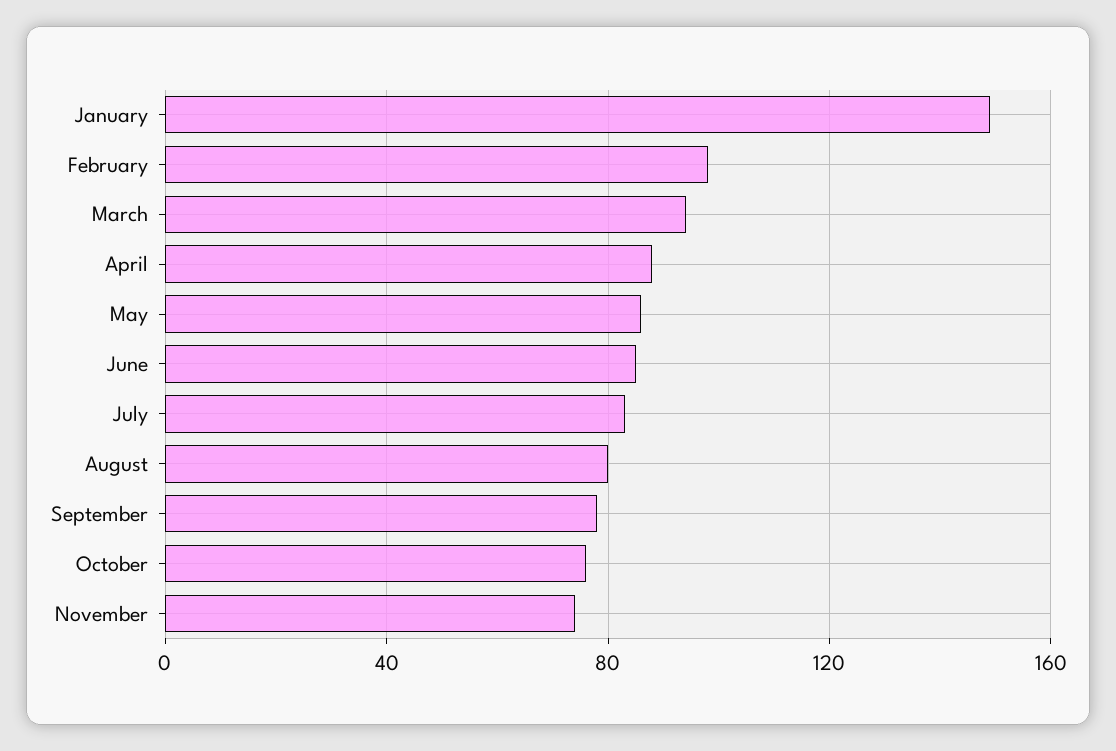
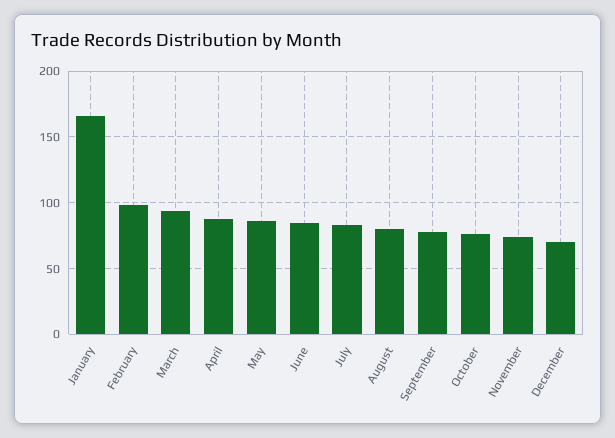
January: 150 -> 165
December: none -> 70

